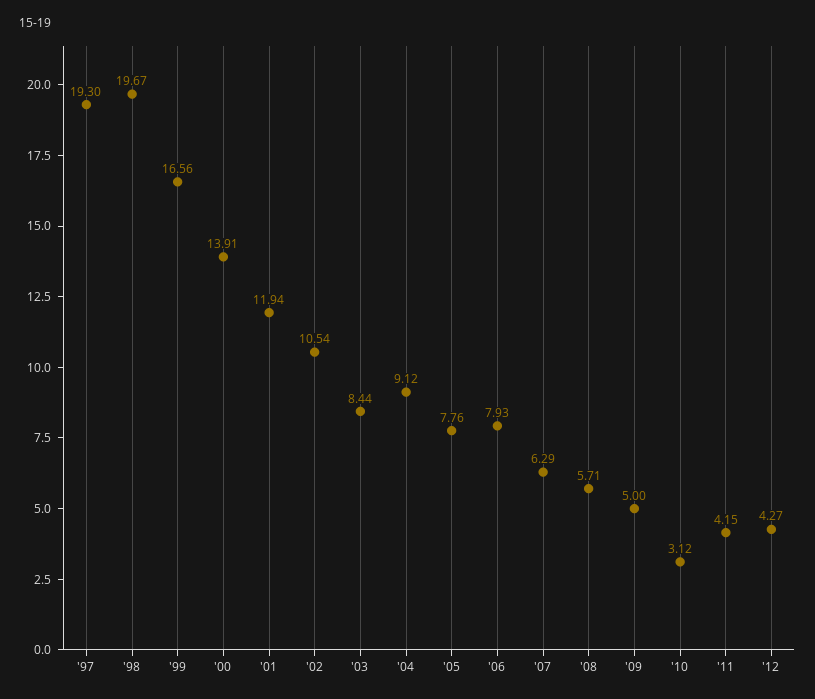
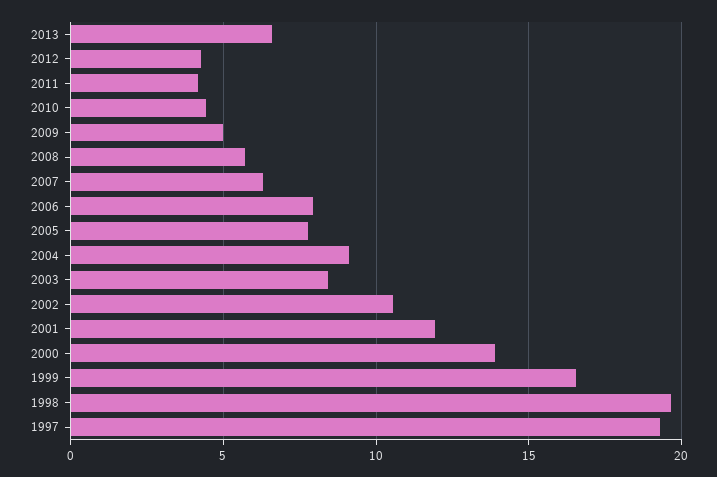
'10: 3.12 -> 4.5
2013: none -> 6.5

